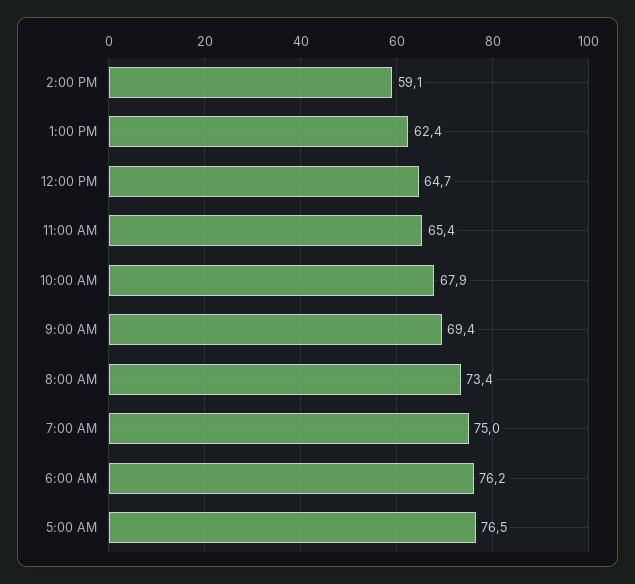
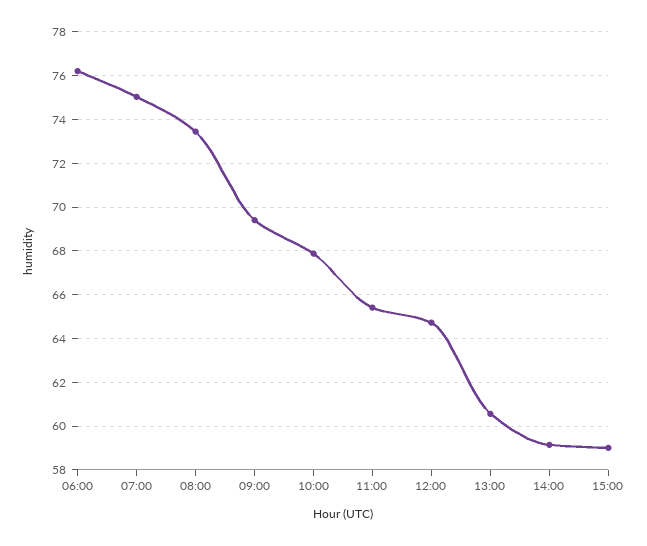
1:00 PM: 62.4 -> 60.5
5:00 AM: 76.5 -> none
15:00: none -> 59

